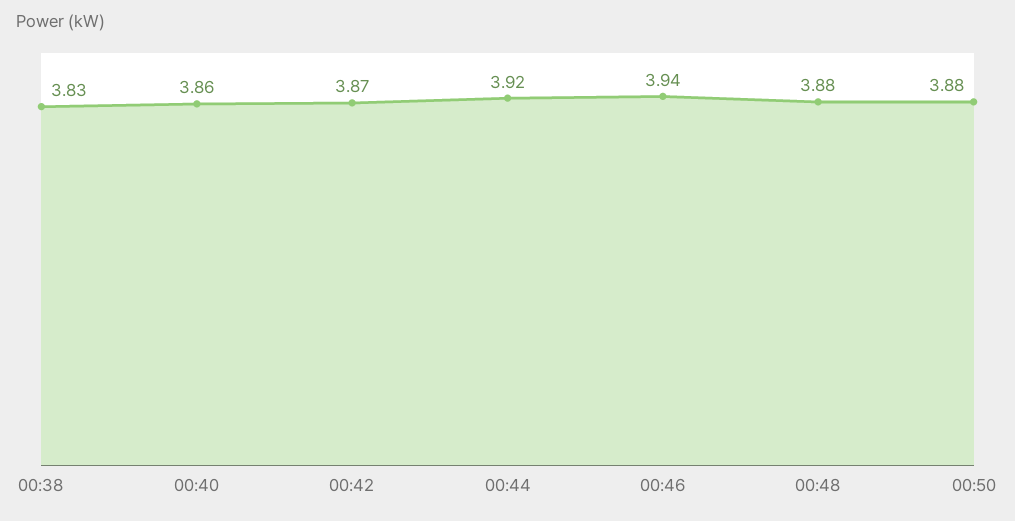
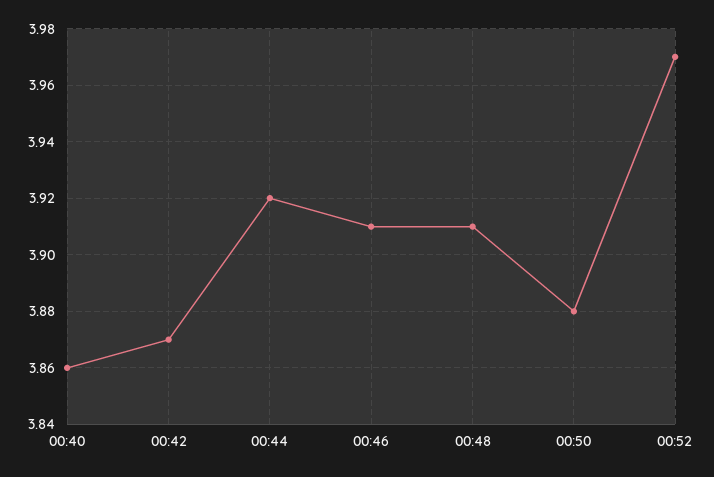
00:38: 3.83 -> none
00:46: 3.94 -> 3.91
00:48: 3.88 -> 3.91
00:52: none -> 3.97

